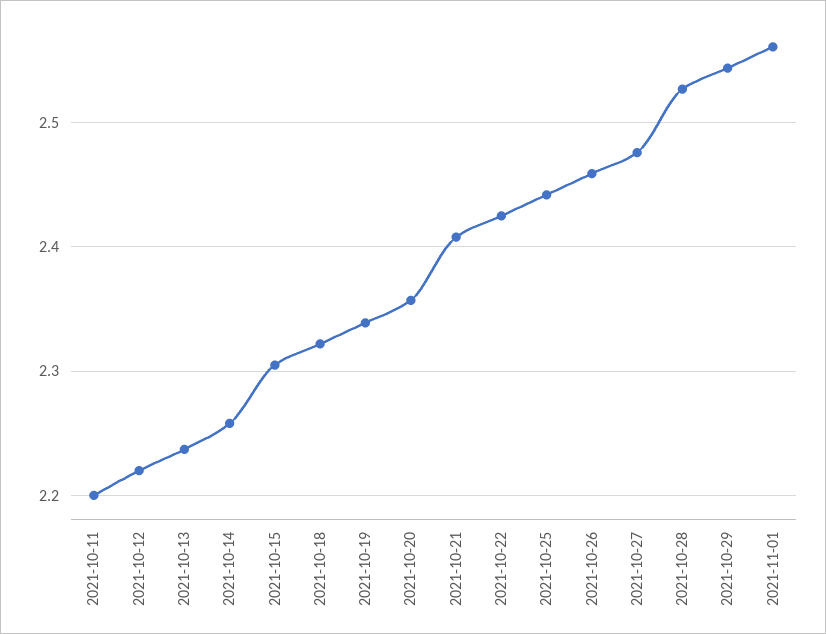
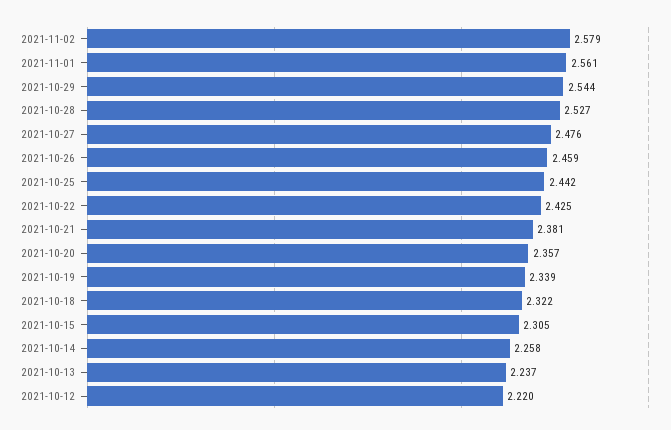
2021-10-11: 2.2 -> none
2021-10-21: 2.41 -> 2.381
2021-11-02: none -> 2.579

